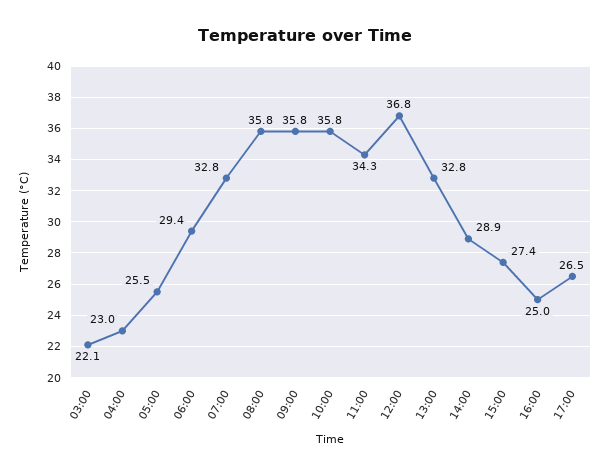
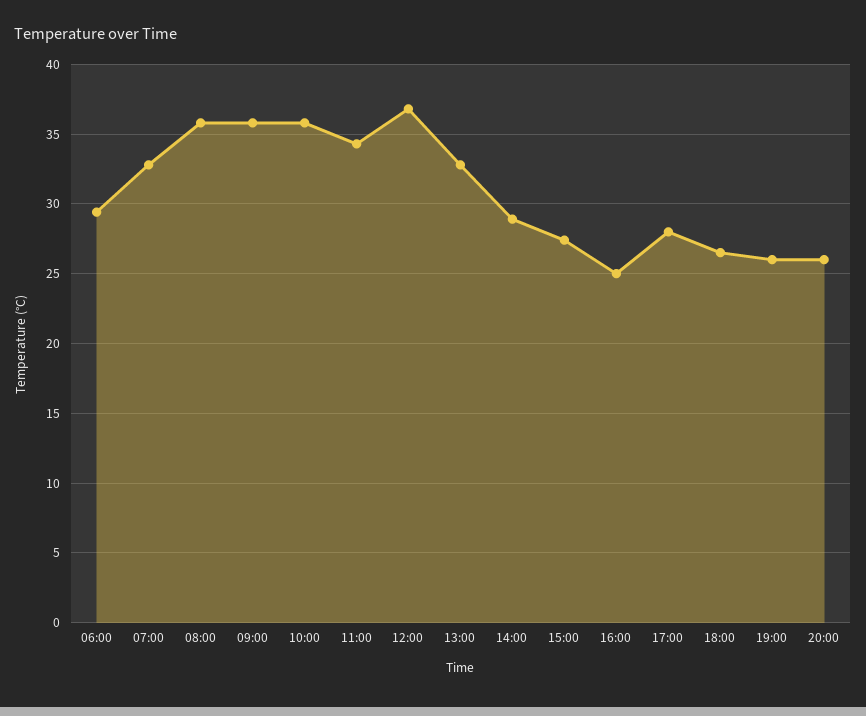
03:00: 22.1 -> none
04:00: 23 -> none
05:00: 25.5 -> none
17:00: 26.5 -> 28
18:00: none -> 26.5
19:00: none -> 26
20:00: none -> 26

